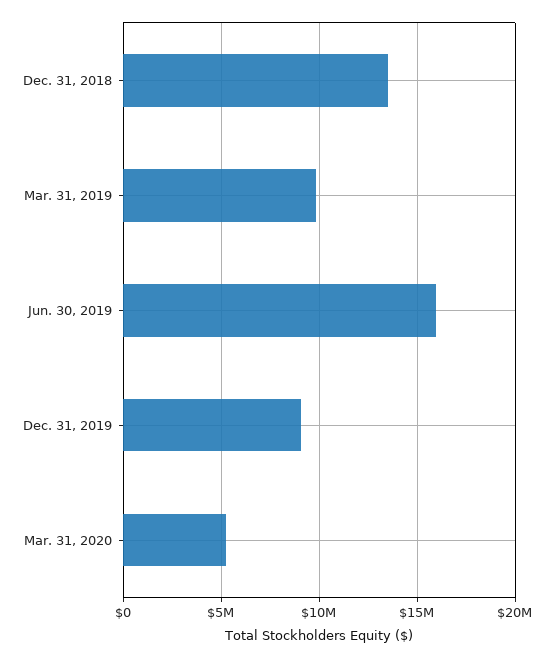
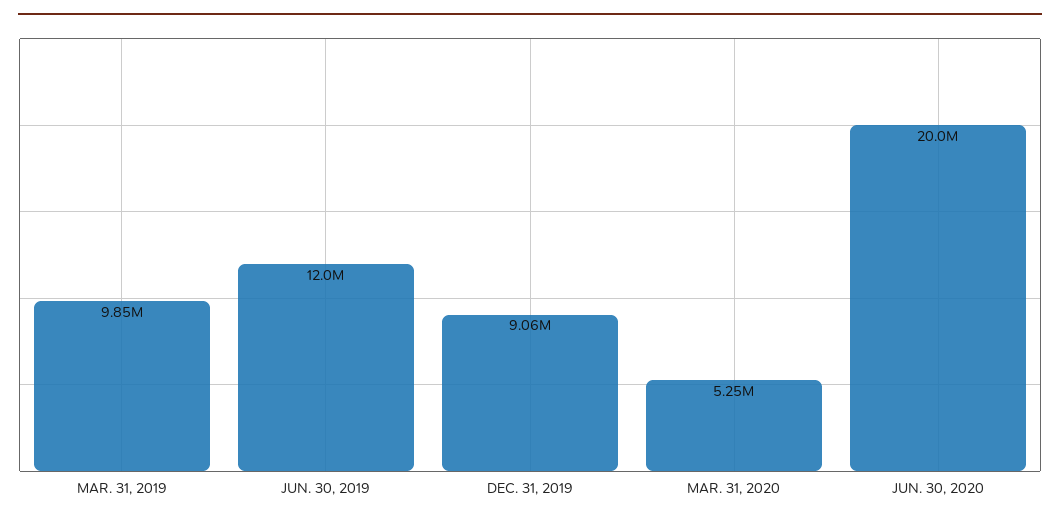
Dec. 31, 2018: 13500000 -> none
Jun. 30, 2019: 16000000 -> 12000000
JUN. 30, 2020: none -> 20000000

